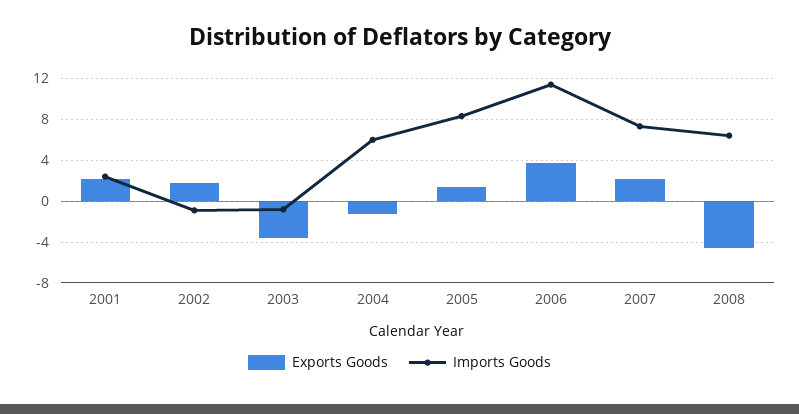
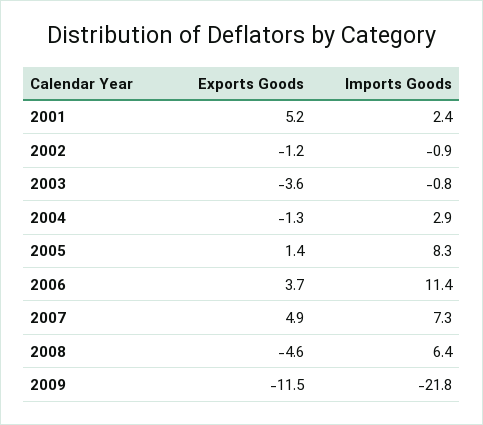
Exports Goods, 2001: 2 -> 5.2
Exports Goods, 2002: 2 -> -1.2
Imports Goods, 2004: 6 -> 2.9
Exports Goods, 2007: 2 -> 4.9
Exports Goods, 2009: none -> -11.5
Imports Goods, 2009: none -> -21.8

